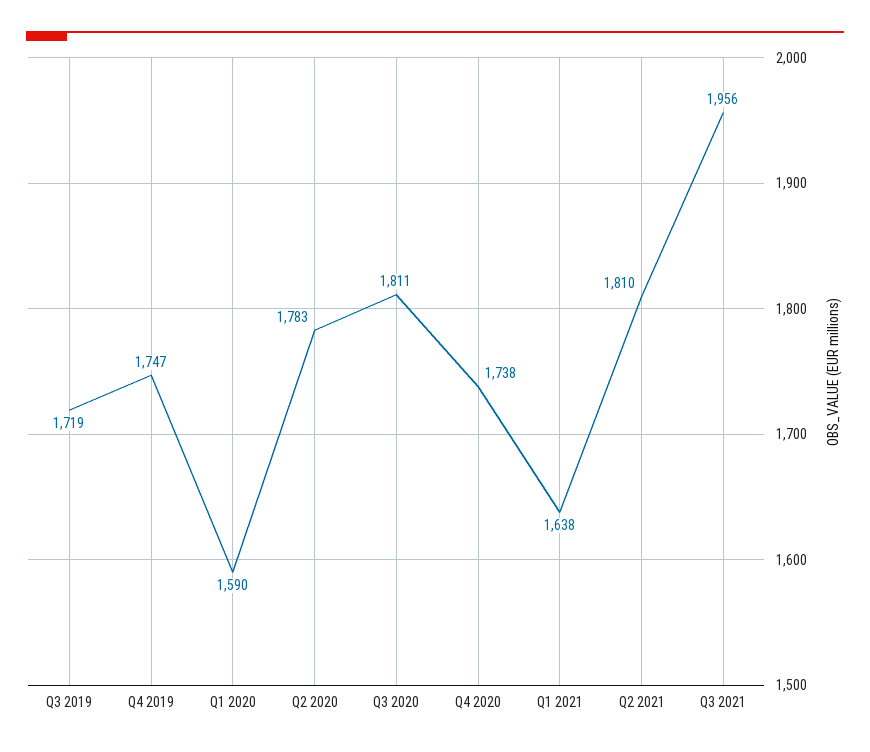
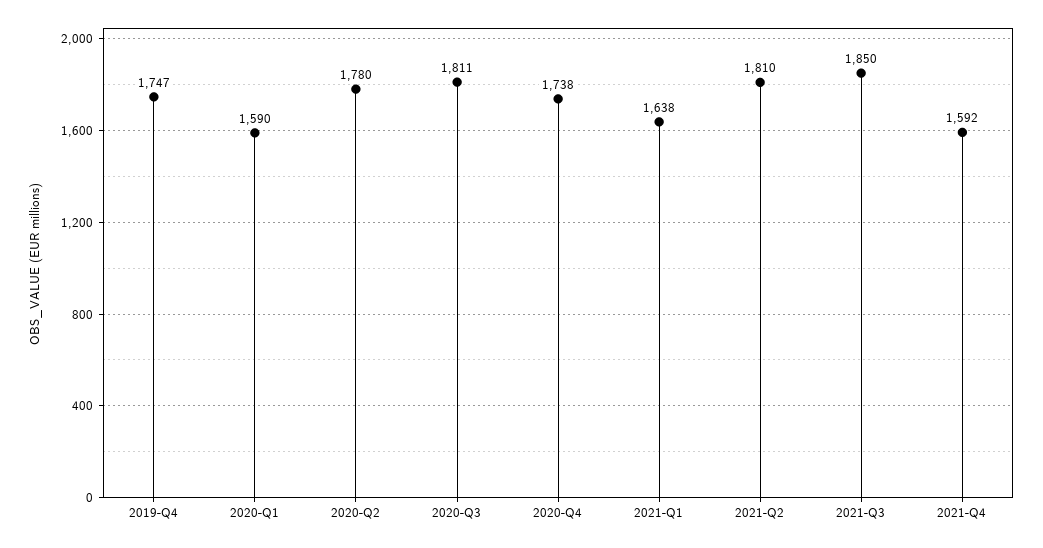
Q3 2019: 1719 -> none
Q2 2020: 1783 -> 1780
Q3 2021: 1956 -> 1850
2021-Q4: none -> 1592

